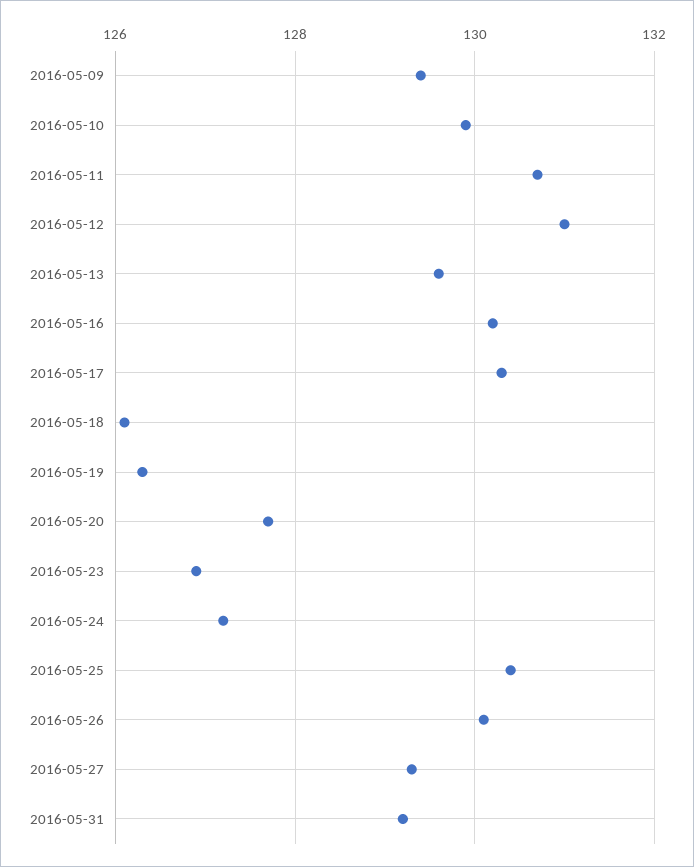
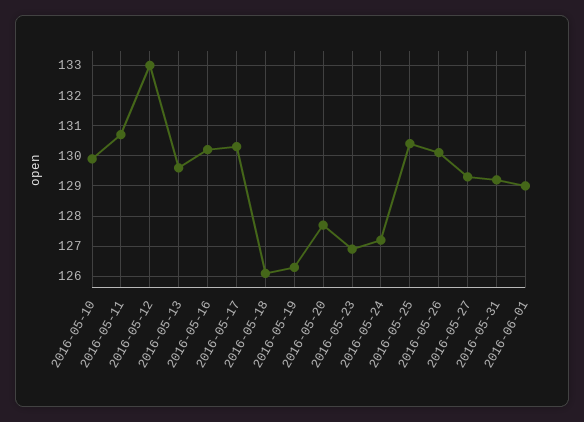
2016-05-09: 129.5 -> none
2016-05-12: 131 -> 133
2016-06-01: none -> 129

